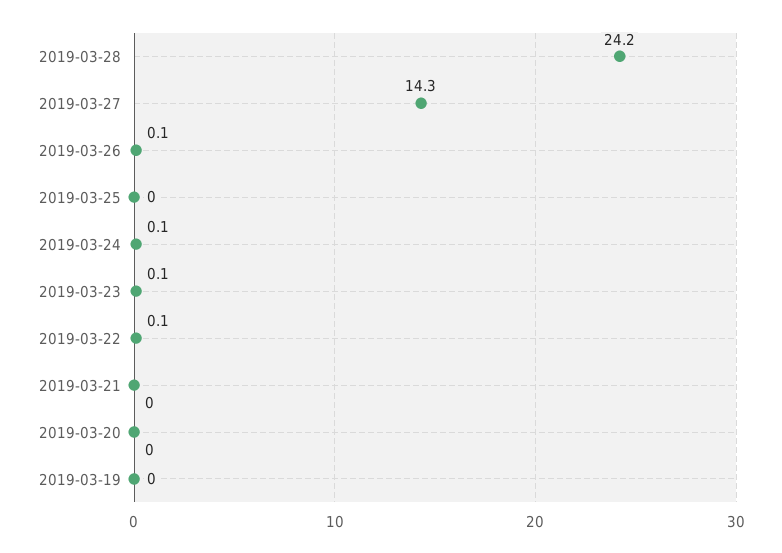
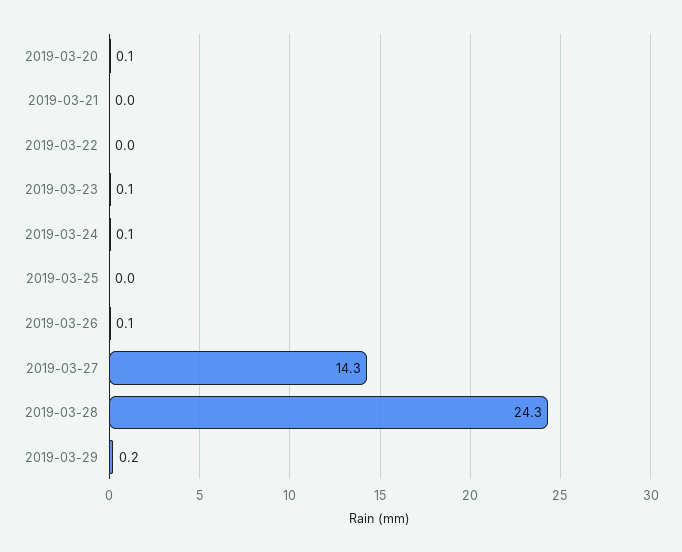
2019-03-28: 24.2 -> 24.3
2019-03-22: 0.1 -> 0
2019-03-20: 0 -> 0.1
2019-03-19: 0 -> none
2019-03-29: none -> 0.2

